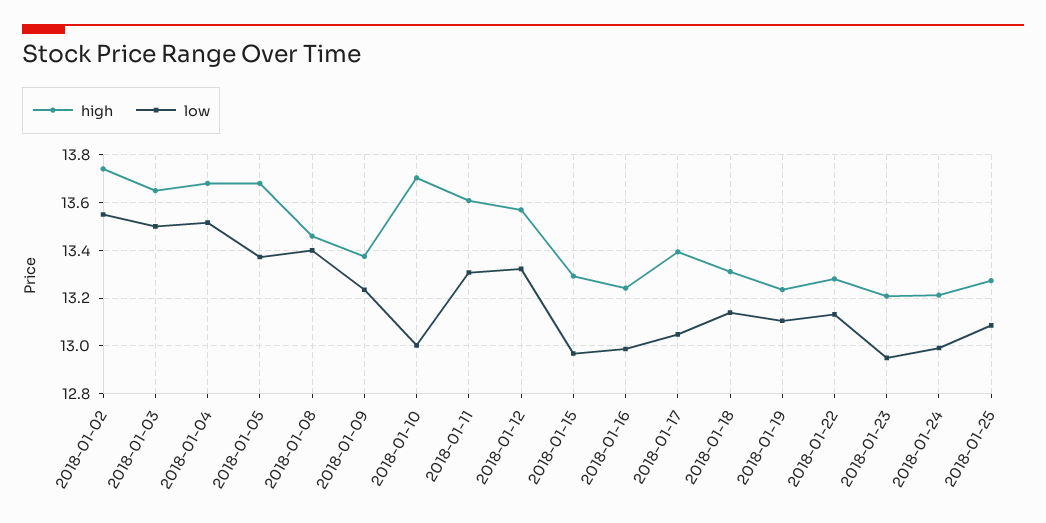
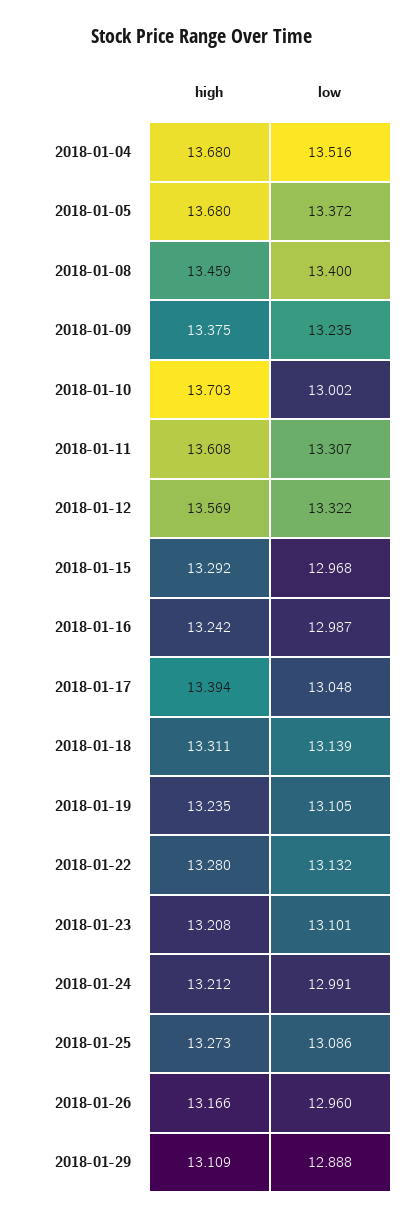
high, 2018-01-02: 13.75 -> none
low, 2018-01-02: 13.55 -> none
high, 2018-01-03: 13.65 -> none
low, 2018-01-03: 13.5 -> none
low, 2018-01-23: 12.95 -> 13.101
high, 2018-01-26: none -> 13.166
low, 2018-01-26: none -> 12.96
high, 2018-01-29: none -> 13.109
low, 2018-01-29: none -> 12.888

